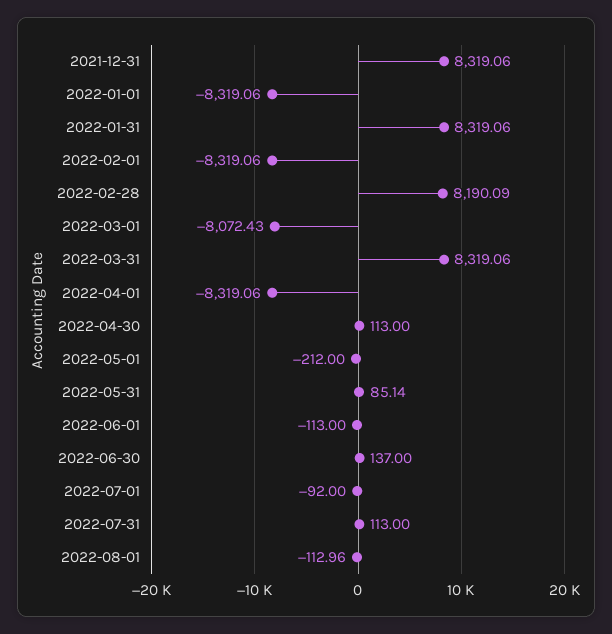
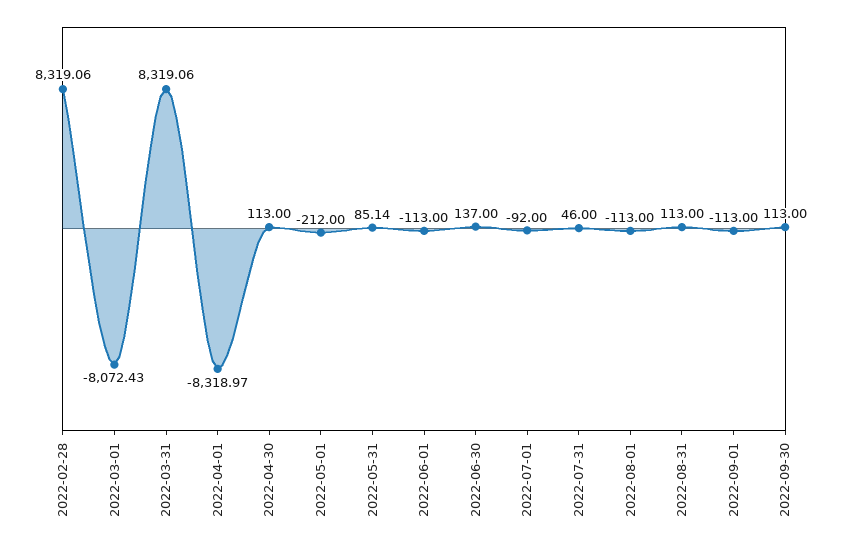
2021-12-31: 8319.06 -> none
2022-01-01: -8319.06 -> none
2022-01-31: 8319.06 -> none
2022-02-01: -8319.06 -> none
2022-02-28: 8190.09 -> 8319.06
2022-04-01: -8319.06 -> -8318.97
2022-07-31: 113 -> 46
2022-08-01: -112.96 -> -113
2022-08-31: none -> 113
2022-09-01: none -> -113
2022-09-30: none -> 113

